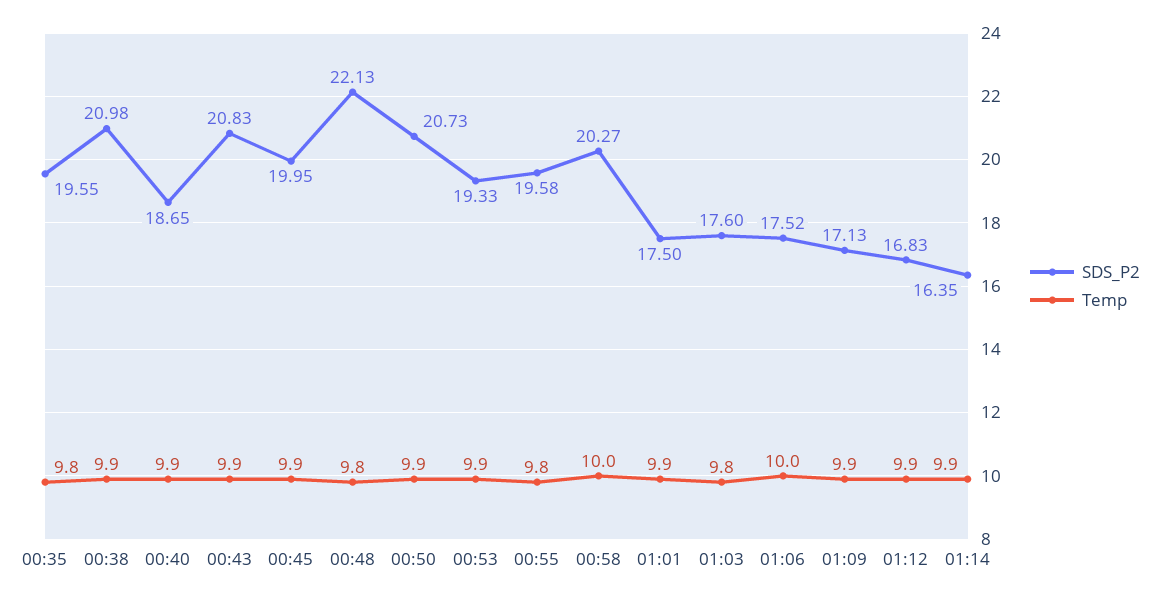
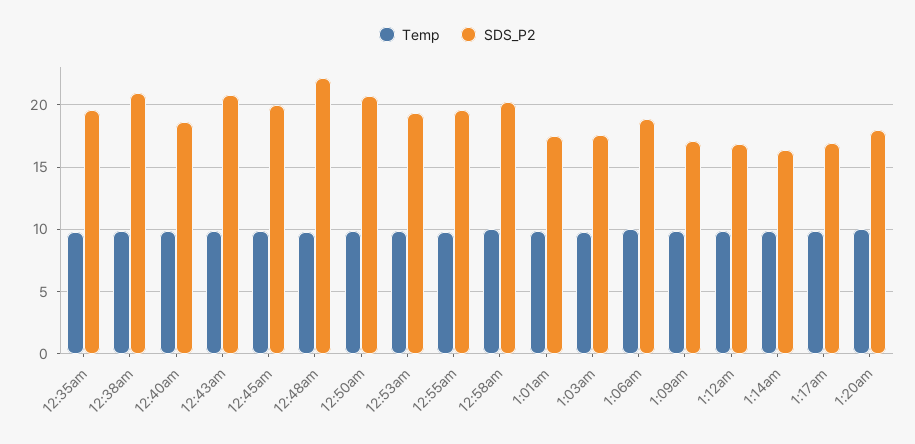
SDS_P2, 01:06: 17.52 -> 19
Temp, 1:17am: none -> 10
SDS_P2, 1:17am: none -> 17
Temp, 1:20am: none -> 10
SDS_P2, 1:20am: none -> 18

